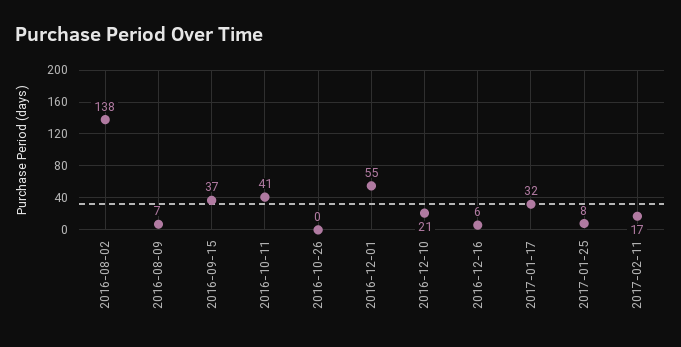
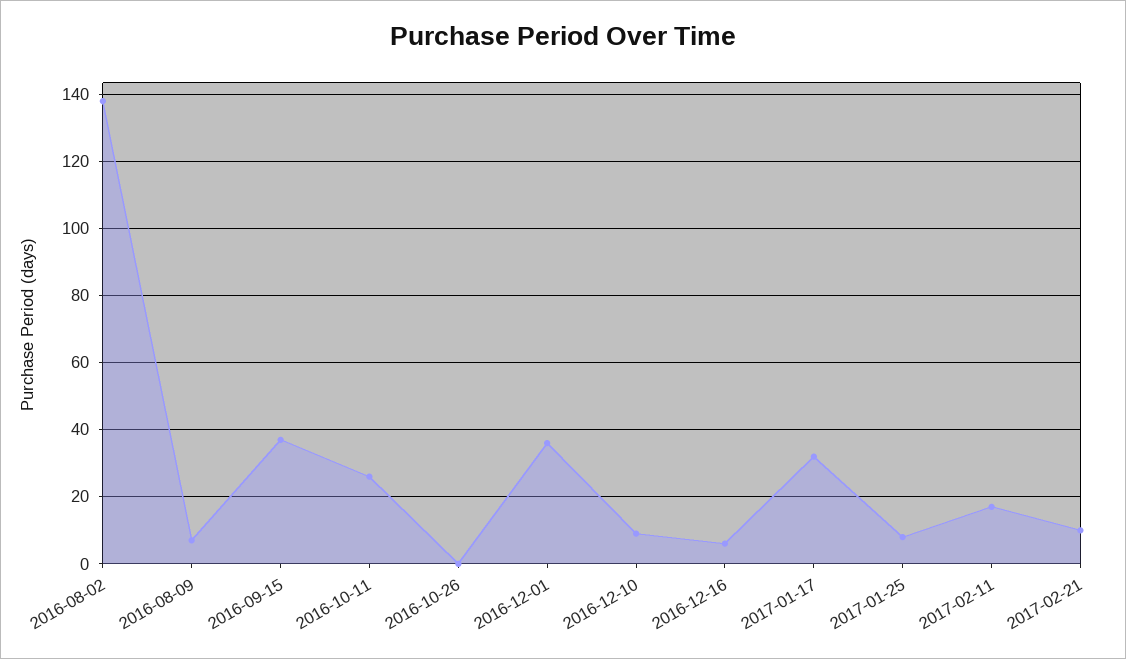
2016-10-11: 41 -> 25
2016-12-01: 55 -> 35
2016-12-10: 21 -> 10
2017-02-21: none -> 10

